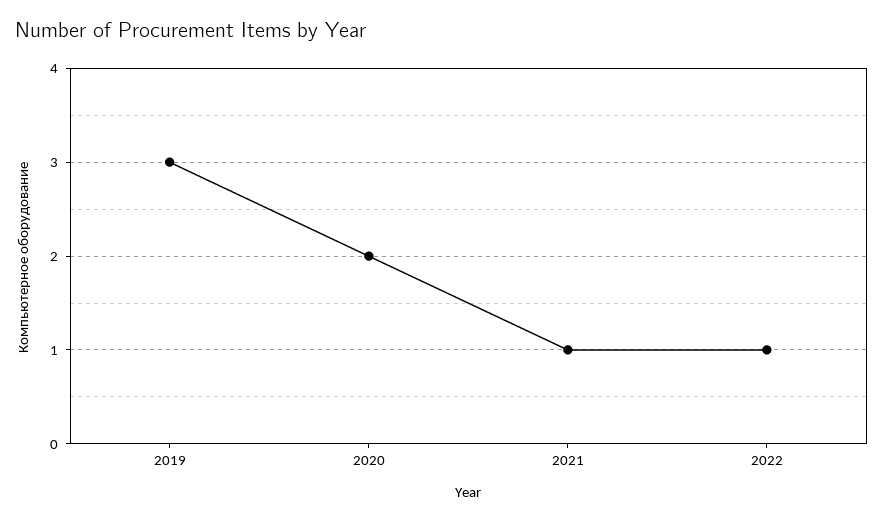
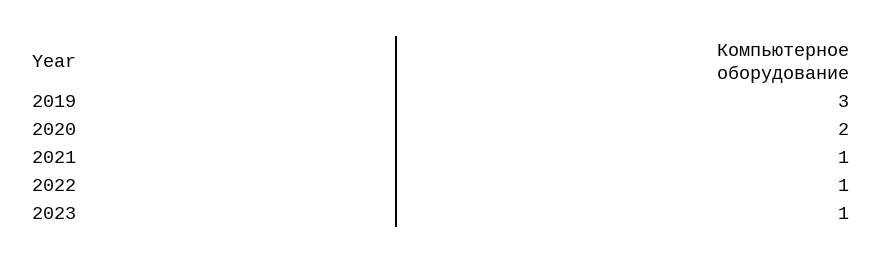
2023: none -> 1

